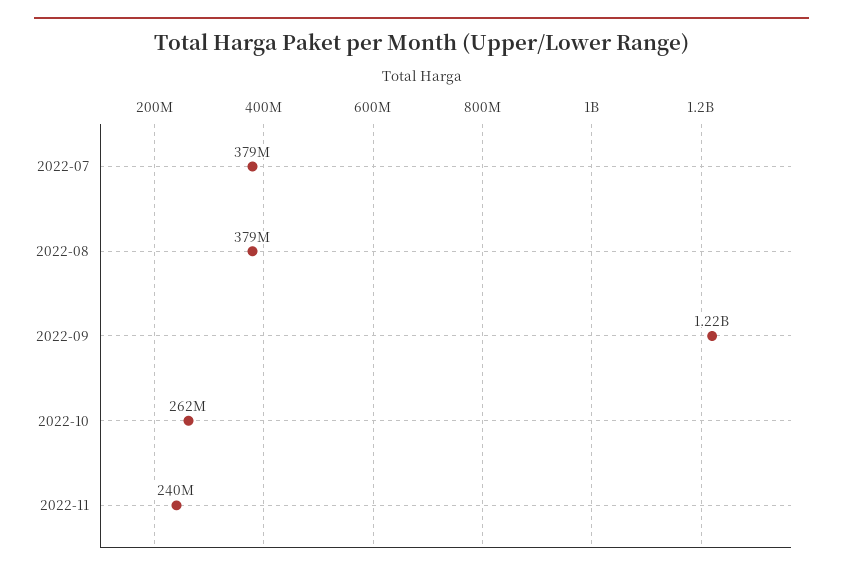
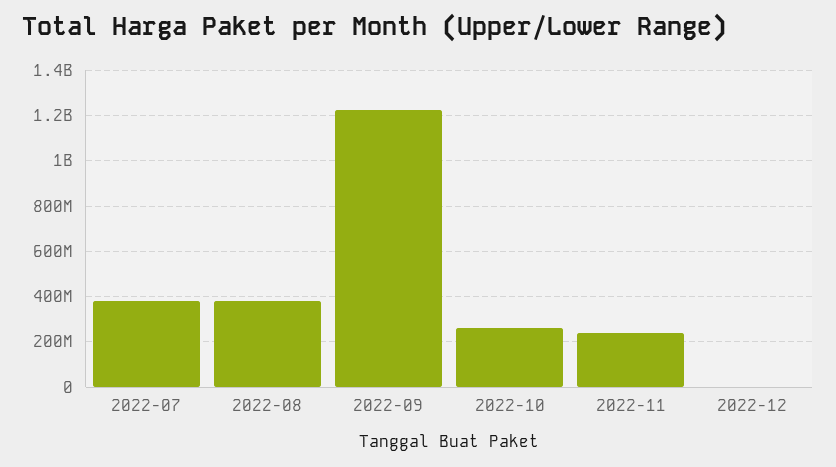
2022-12: none -> 0

